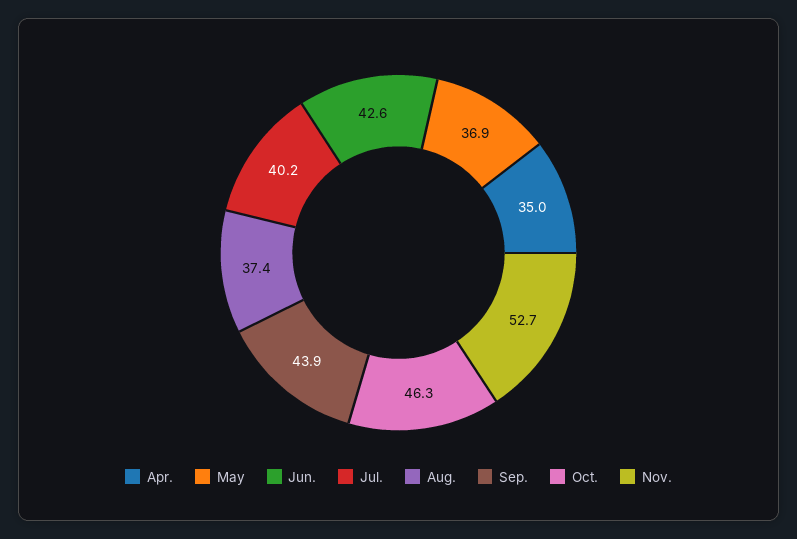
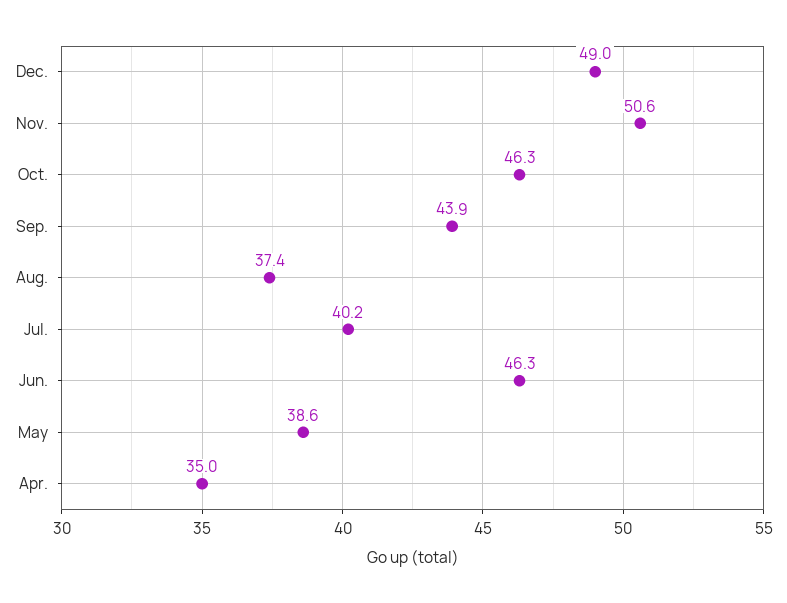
May: 36.9 -> 38.6
Jun.: 42.6 -> 46.3
Nov.: 52.7 -> 50.6
Dec.: none -> 49

